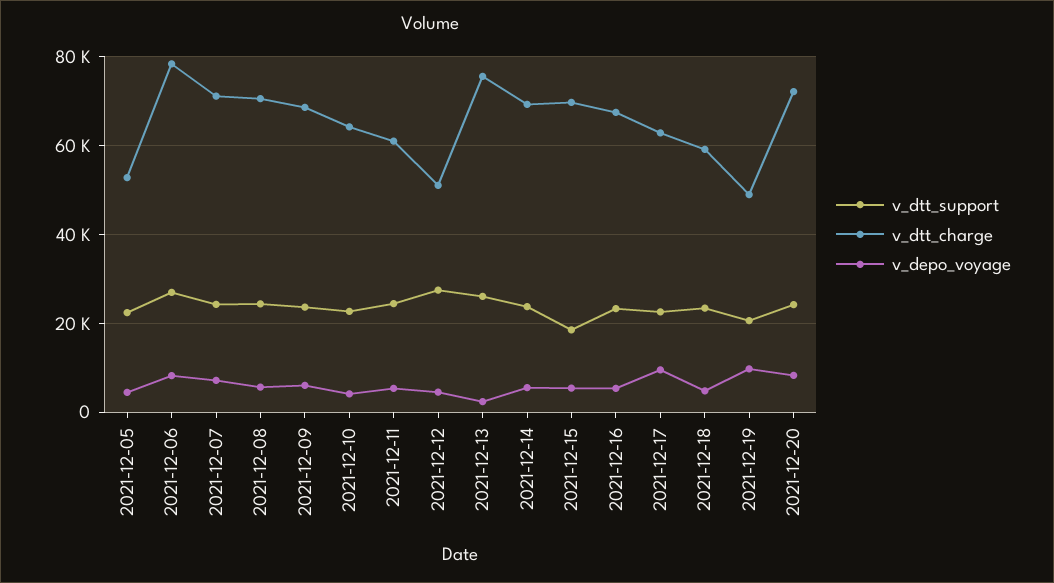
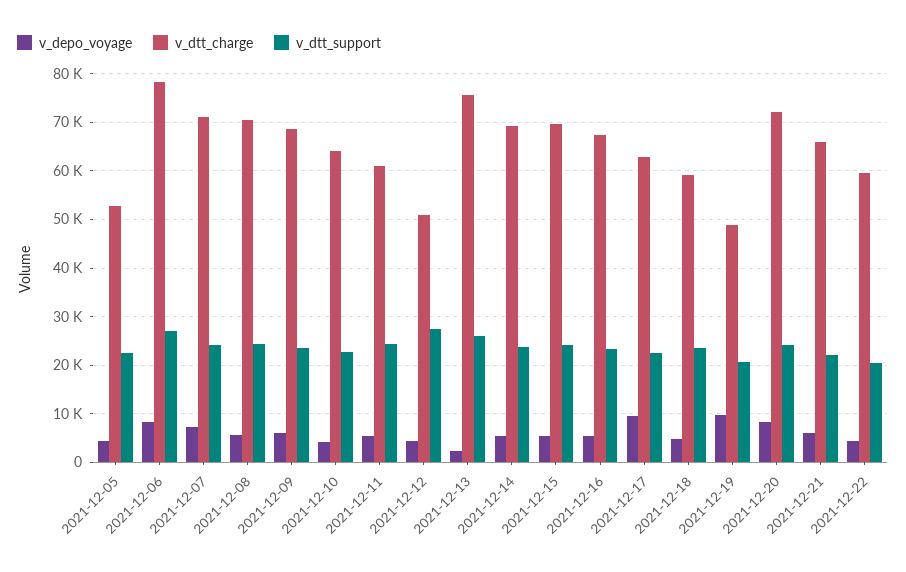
v_dtt_support, 2021-12-15: 18000 -> 24000
v_depo_voyage, 2021-12-21: none -> 6000
v_dtt_charge, 2021-12-21: none -> 66000
v_dtt_support, 2021-12-21: none -> 22000
v_depo_voyage, 2021-12-22: none -> 4000
v_dtt_charge, 2021-12-22: none -> 60000
v_dtt_support, 2021-12-22: none -> 20000

